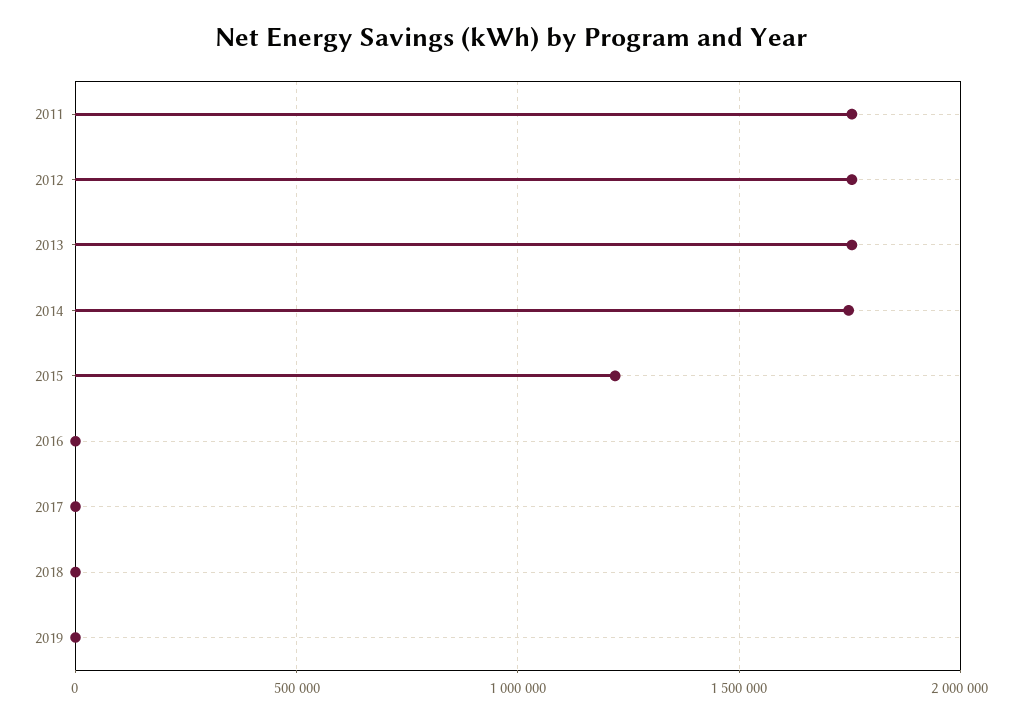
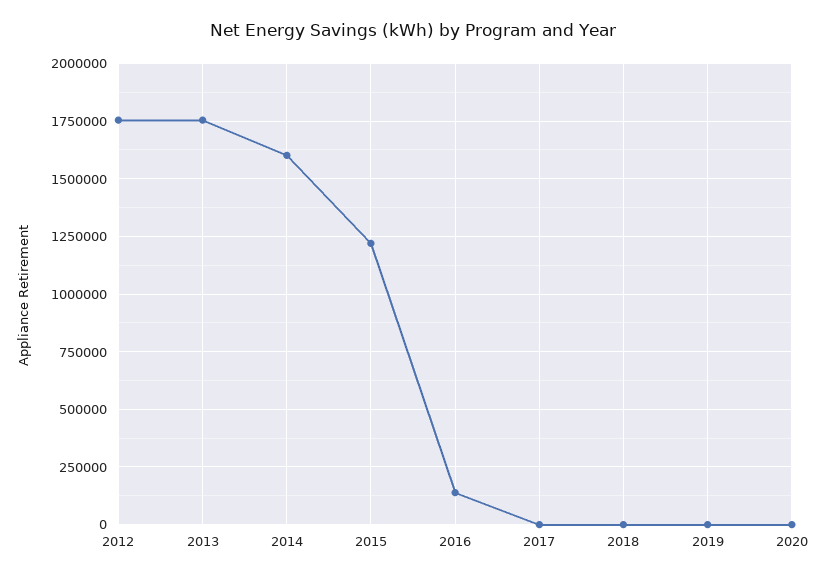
2011: 1750000 -> none
2014: 1750000 -> 1600000
2016: 0 -> 150000
2020: none -> 0

